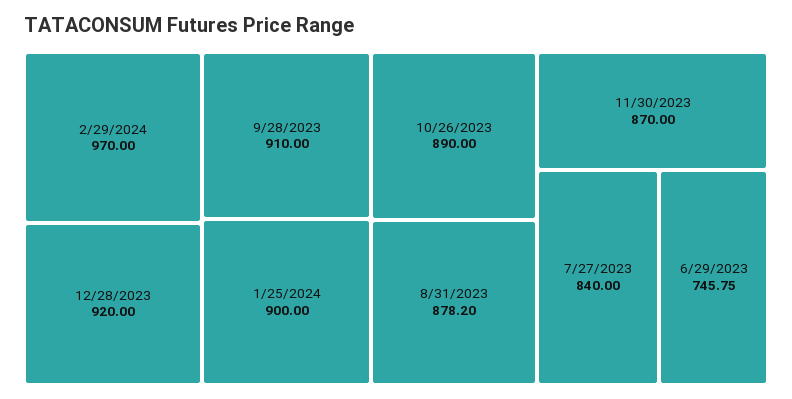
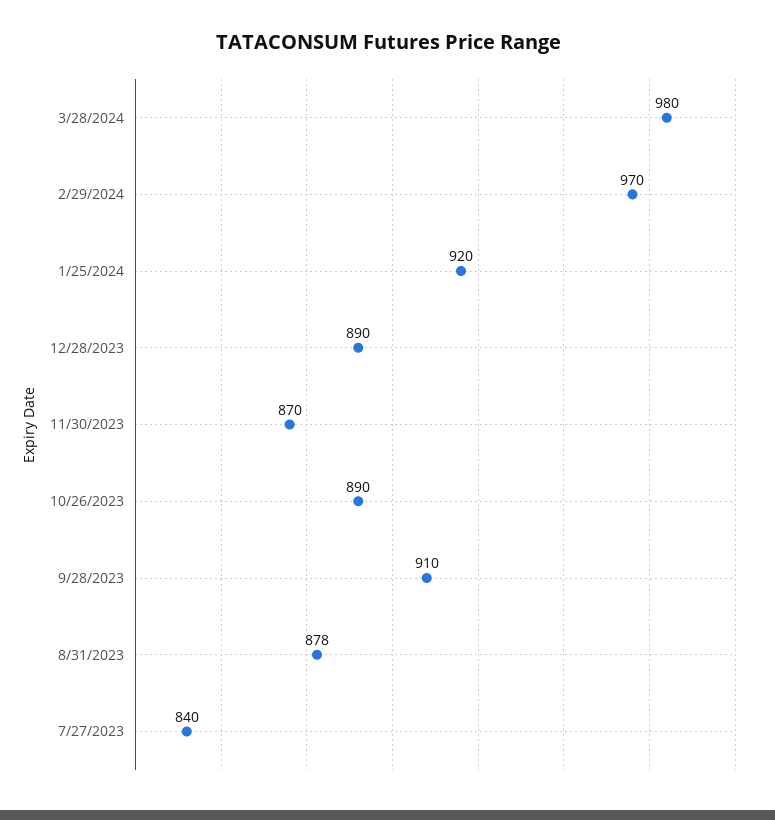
12/28/2023: 920 -> 890
1/25/2024: 900 -> 920
6/29/2023: 745.75 -> none
3/28/2024: none -> 980

